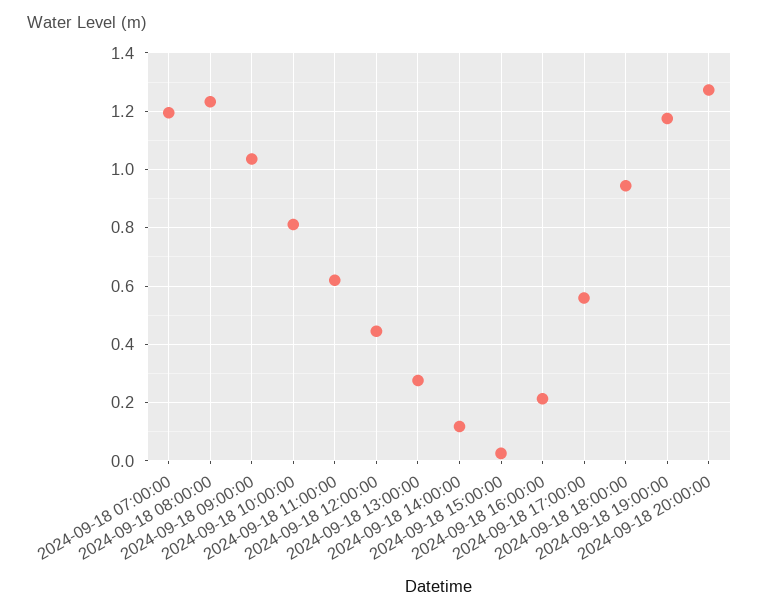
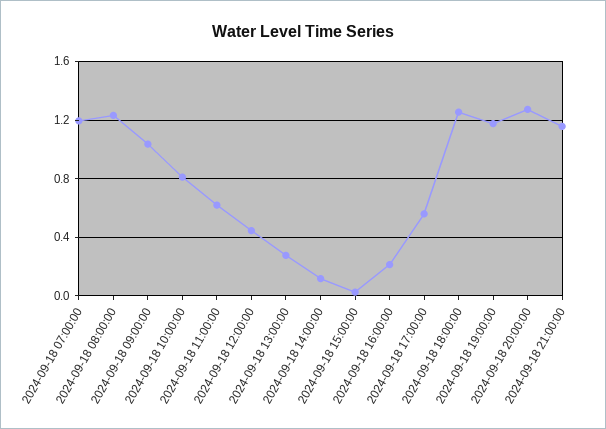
2024-09-18 18:00:00: 0.95 -> 1.25
2024-09-18 21:00:00: none -> 1.15

